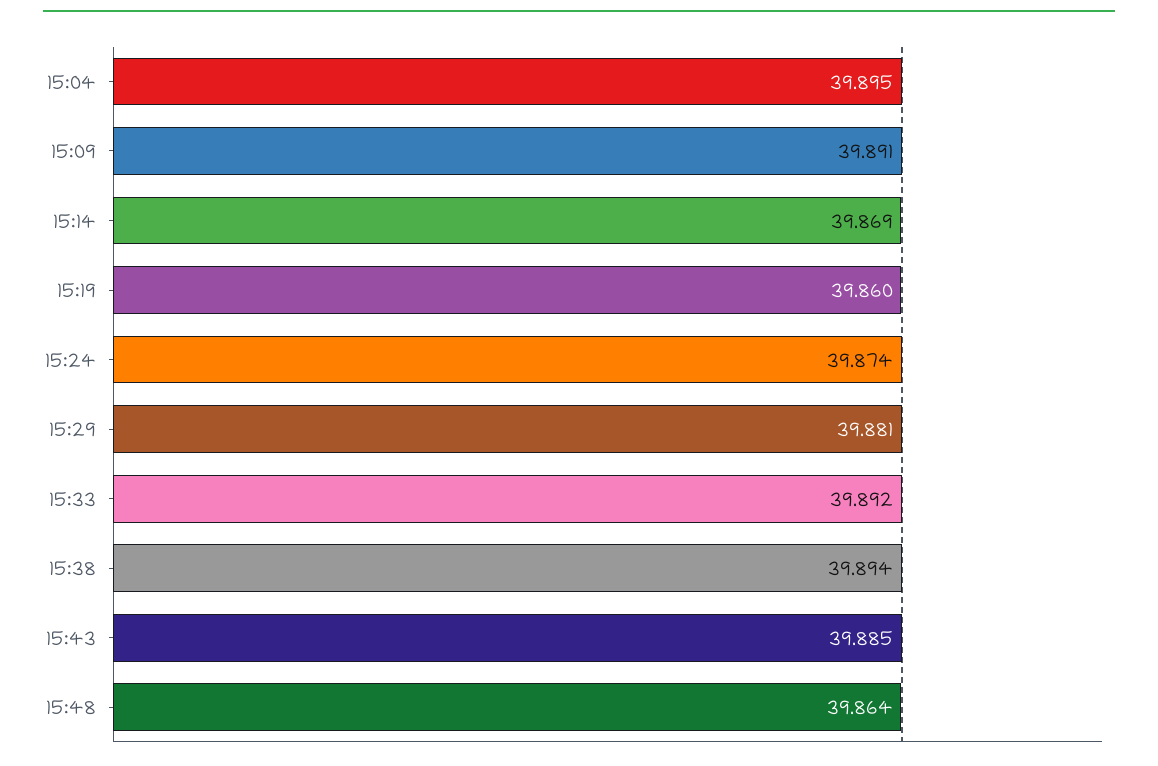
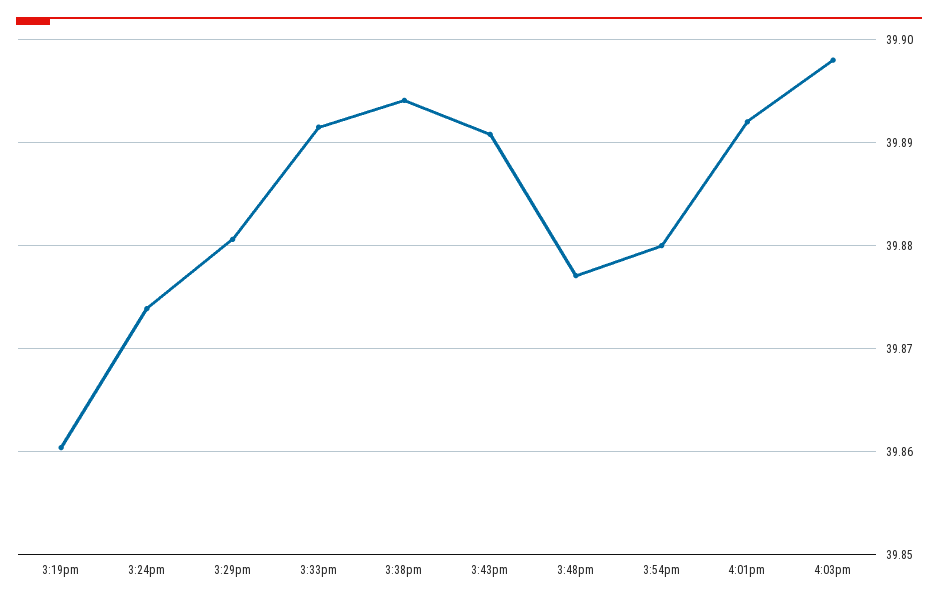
15:04: 39.895 -> none
15:09: 39.891 -> none
15:14: 39.869 -> none
15:43: 39.885 -> 39.891
15:48: 39.864 -> 39.877
3:54pm: none -> 39.88
4:01pm: none -> 39.892
4:03pm: none -> 39.898

